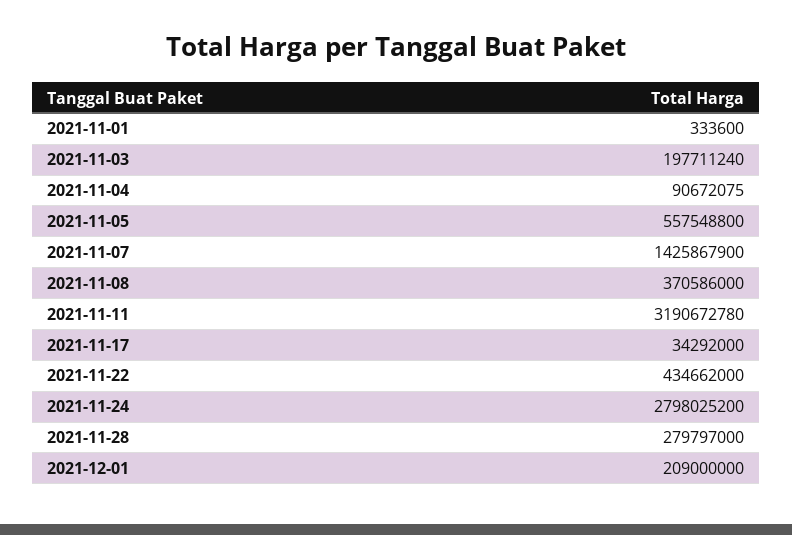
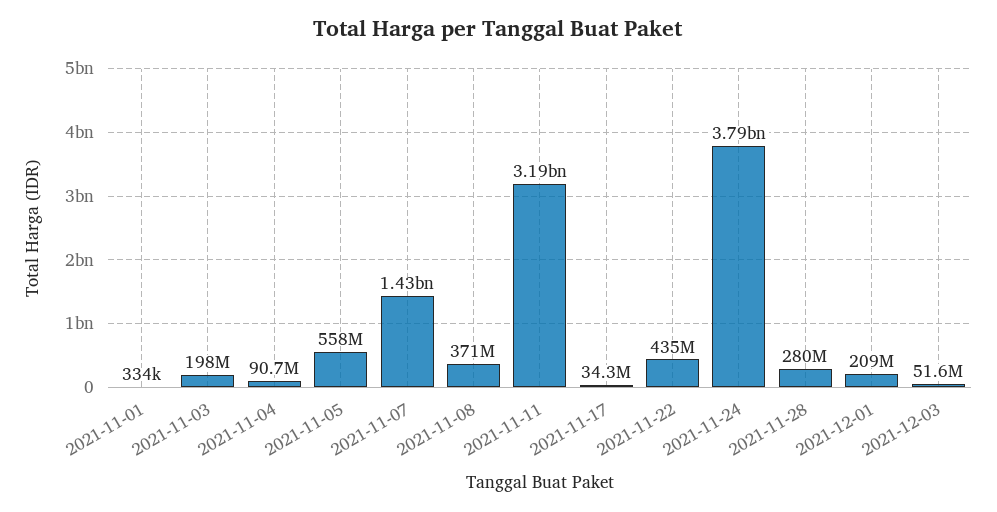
2021-11-24: 2798025200 -> 3790000000
2021-12-03: none -> 51600000

